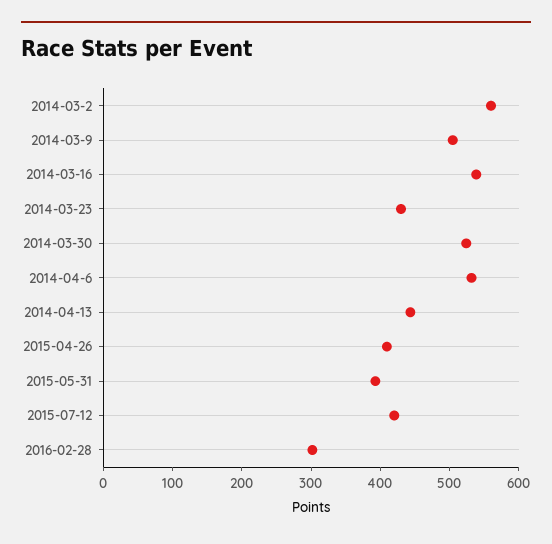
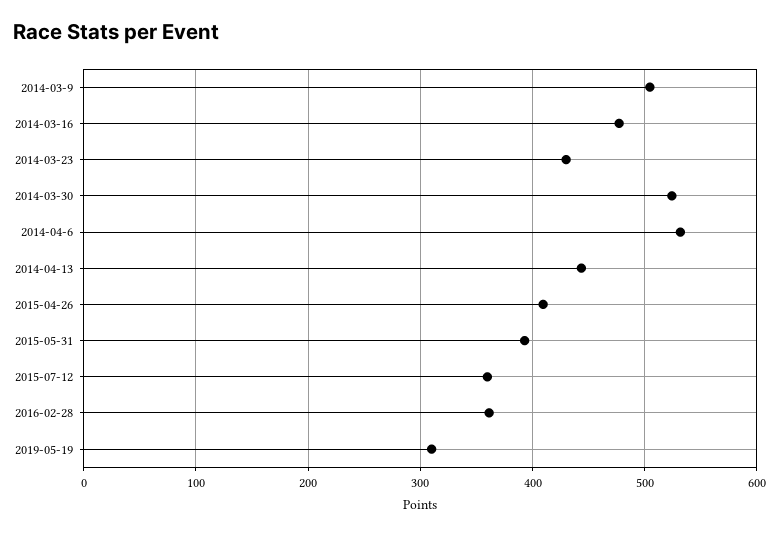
2014-03-2: 560 -> none
2014-03-16: 540 -> 480
2015-07-12: 420 -> 360
2016-02-28: 300 -> 360
2019-05-19: none -> 310

